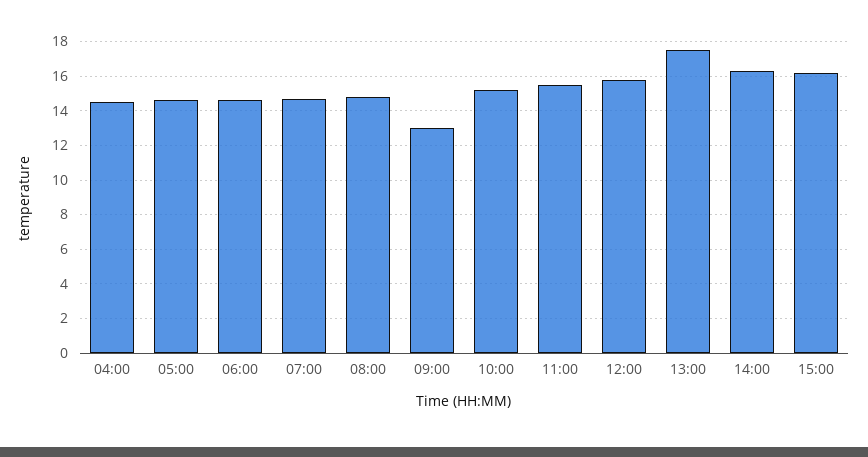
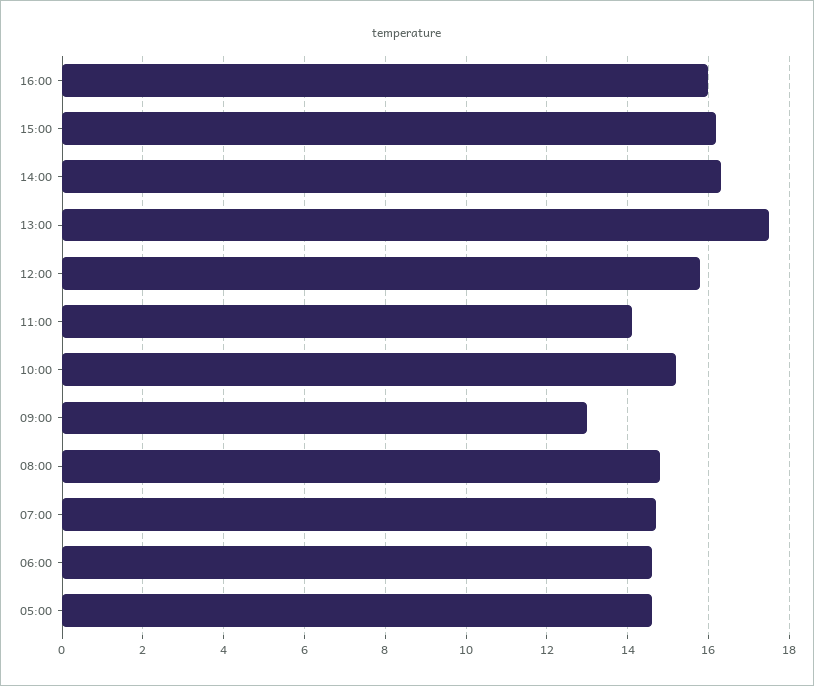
04:00: 14.5 -> none
11:00: 15.5 -> 14
16:00: none -> 16

